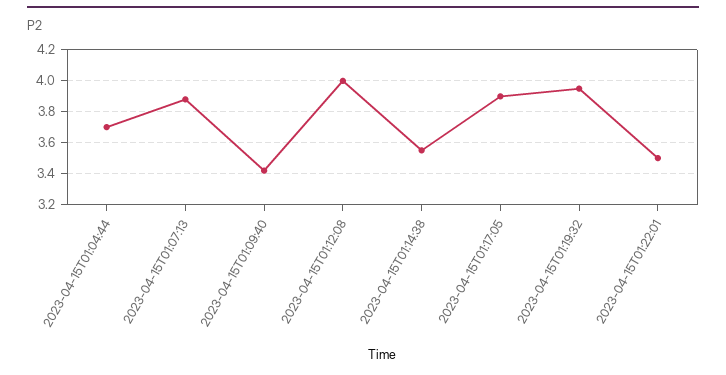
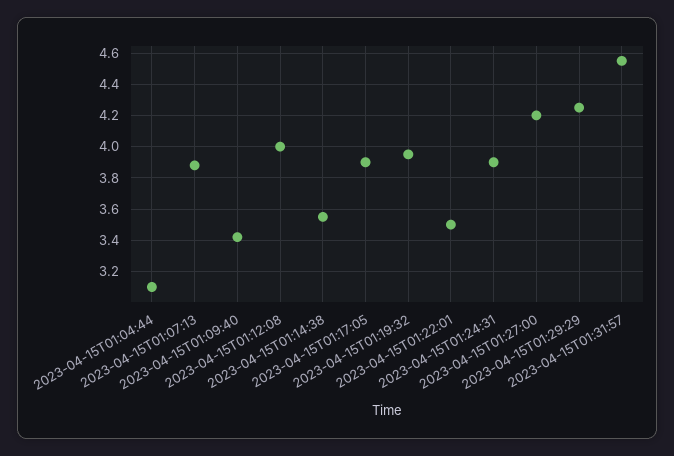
2023-04-15T01:04:44: 3.7 -> 3.1
2023-04-15T01:24:31: none -> 3.9
2023-04-15T01:27:00: none -> 4.2
2023-04-15T01:29:29: none -> 4.25
2023-04-15T01:31:57: none -> 4.55

